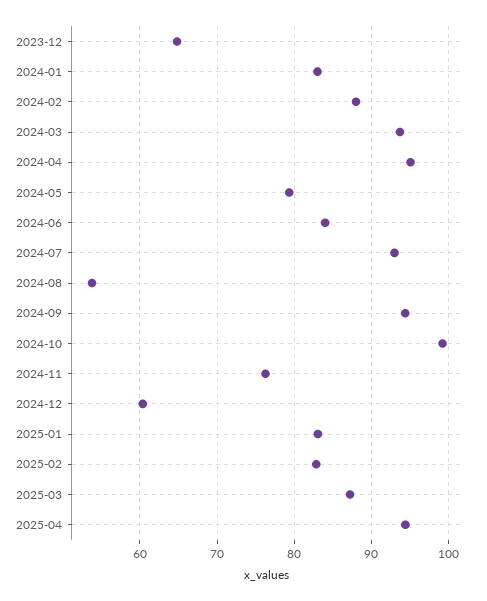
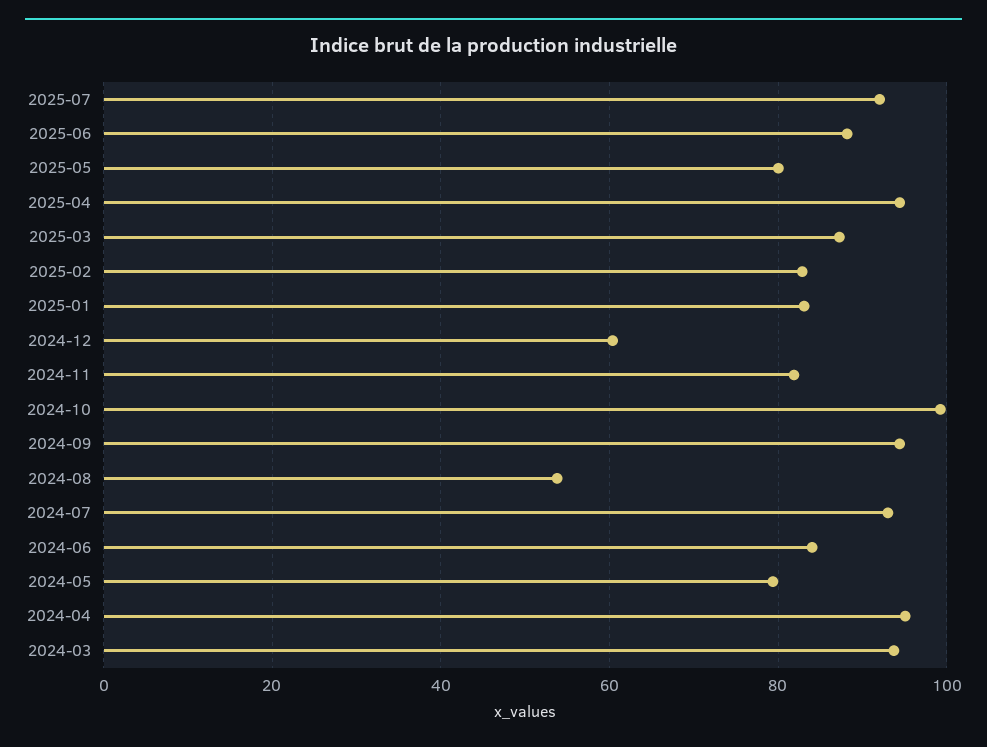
2023-12: 65 -> none
2024-01: 83 -> none
2024-02: 88 -> none
2024-11: 76 -> 82
2025-07: none -> 92
2025-06: none -> 88
2025-05: none -> 80

